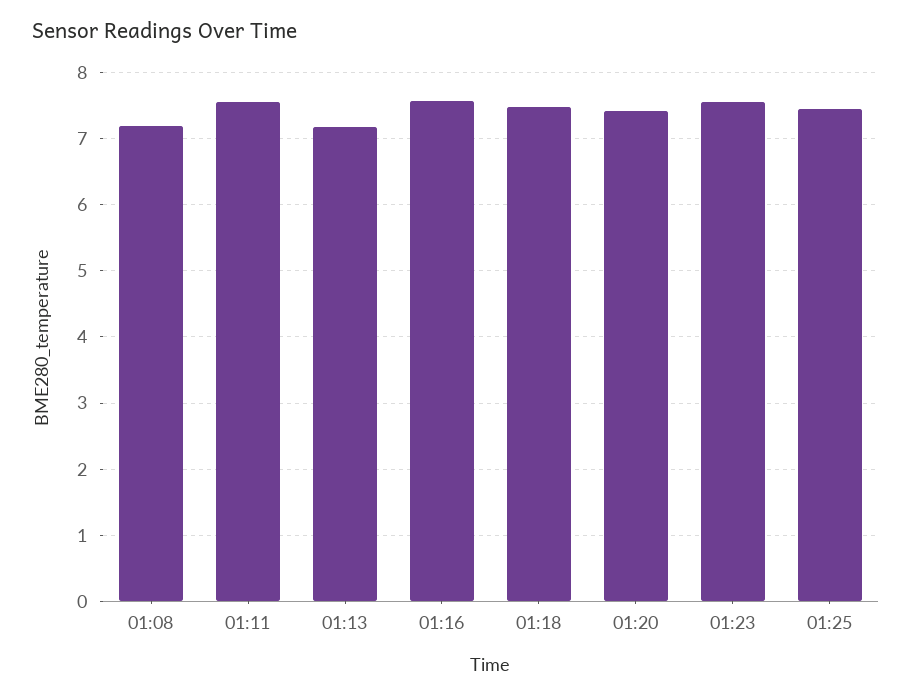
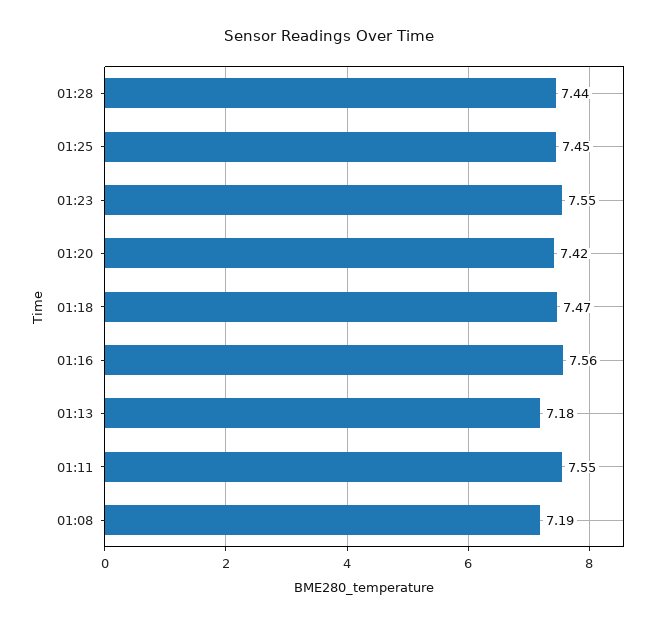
01:28: none -> 7.44

